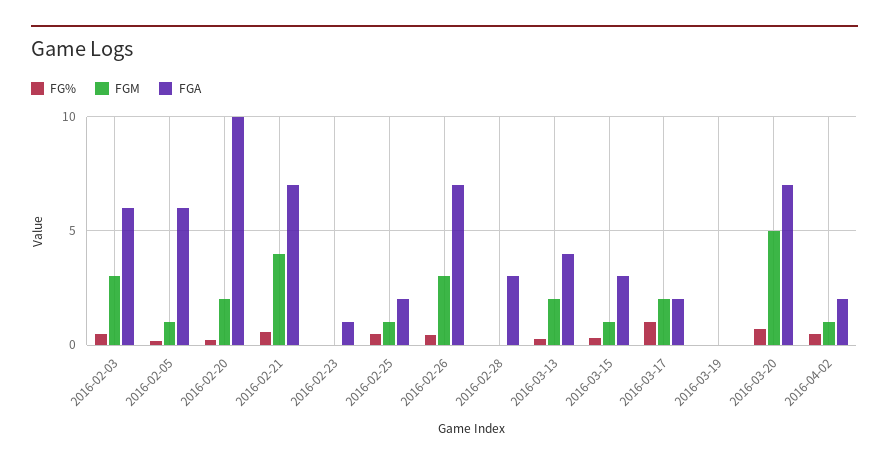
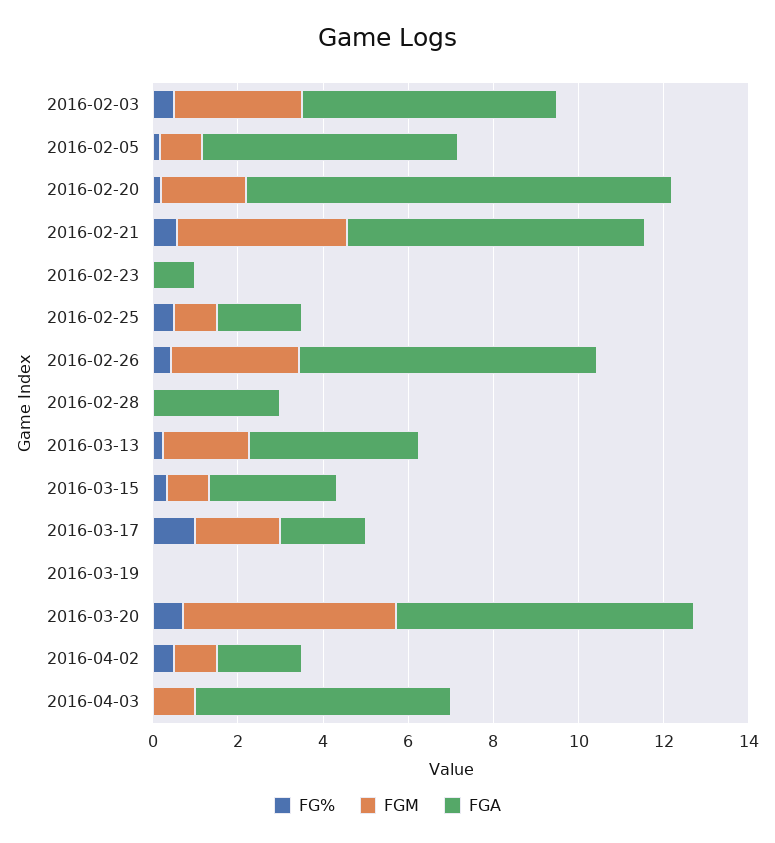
FG%, 2016-04-03: none -> 0
FGM, 2016-04-03: none -> 1
FGA, 2016-04-03: none -> 6

